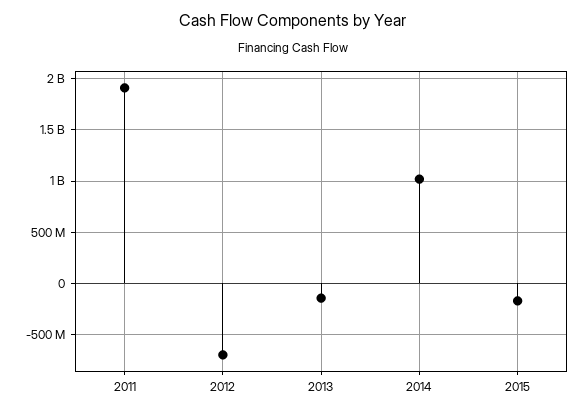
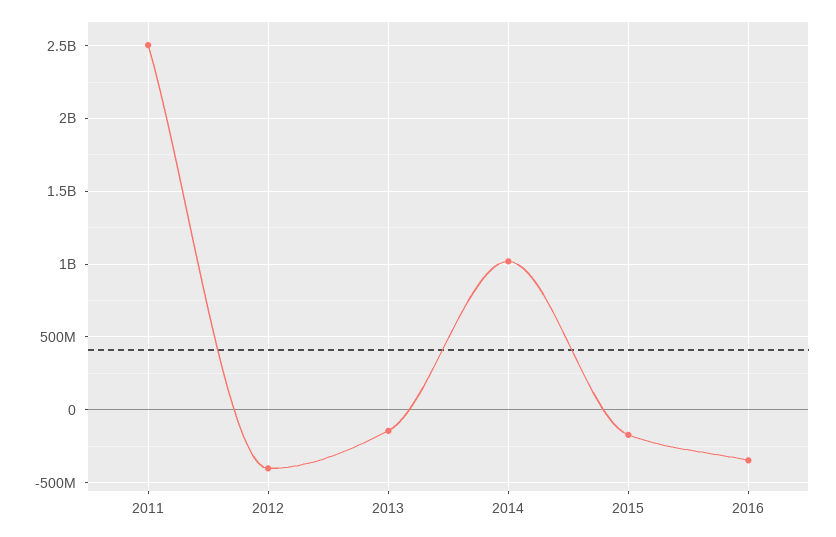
2011: 1900000000 -> 2500000000
2012: -700000000 -> -400000000
2016: none -> -350000000

